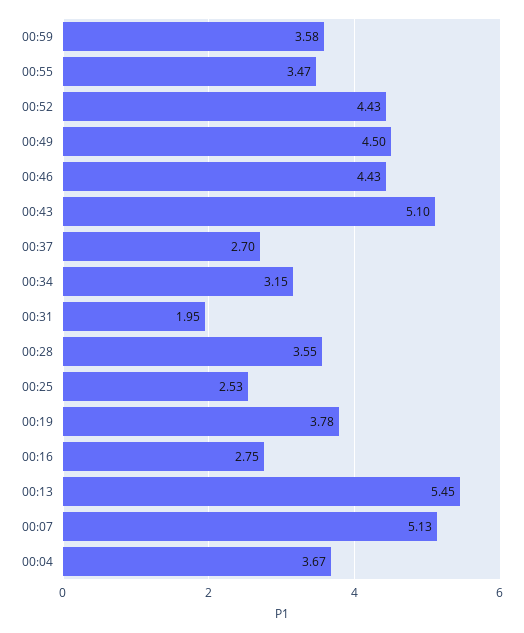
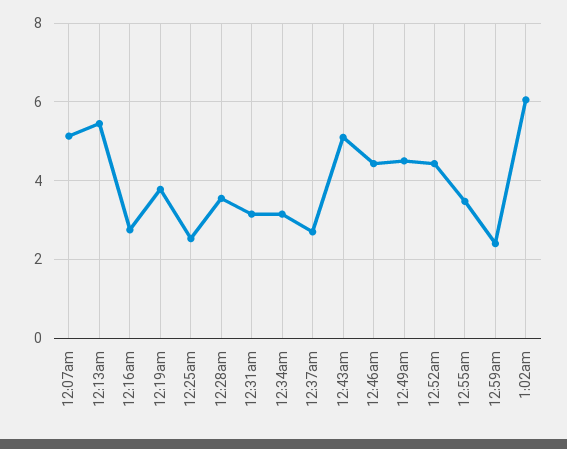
00:59: 3.58 -> 2.4
00:31: 1.95 -> 3.2
00:04: 3.67 -> none
1:02am: none -> 6

